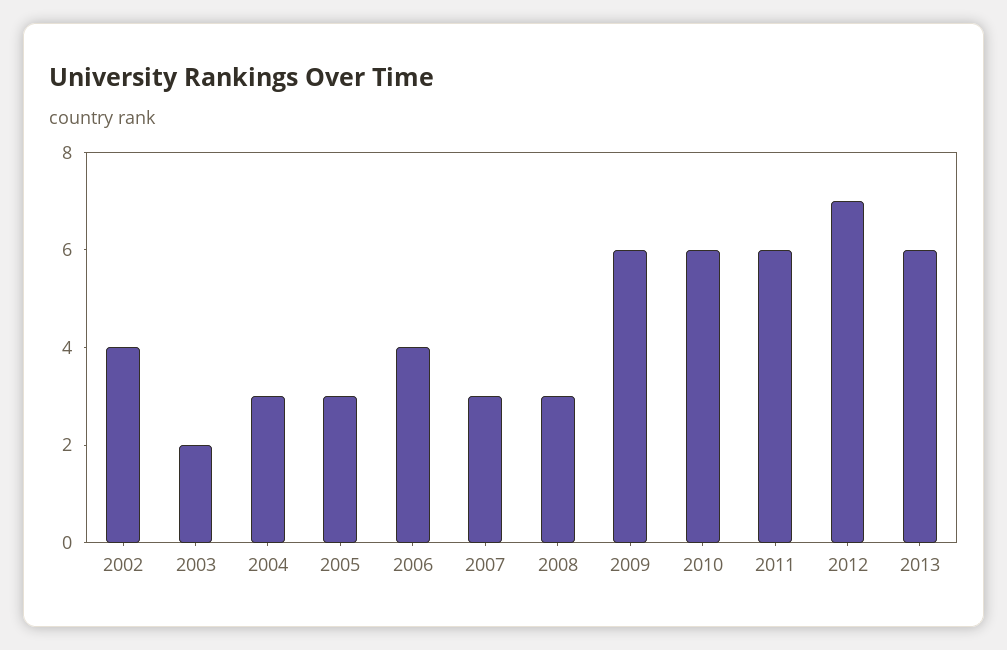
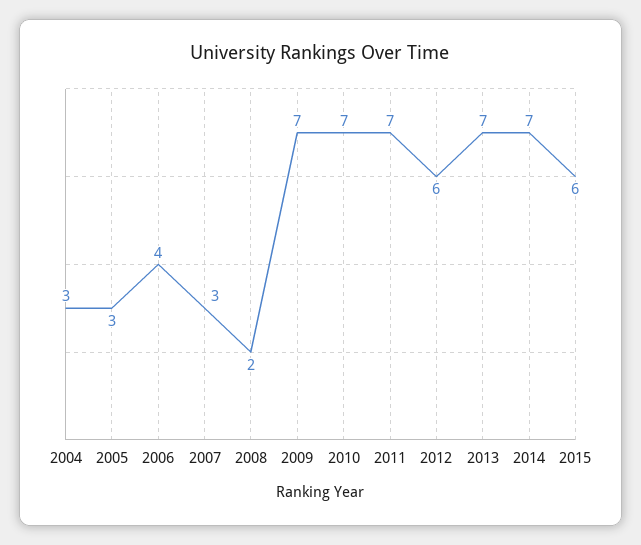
2002: 4 -> none
2003: 2 -> none
2008: 3 -> 2
2009: 6 -> 7
2010: 6 -> 7
2011: 6 -> 7
2012: 7 -> 6
2013: 6 -> 7
2014: none -> 7
2015: none -> 6

